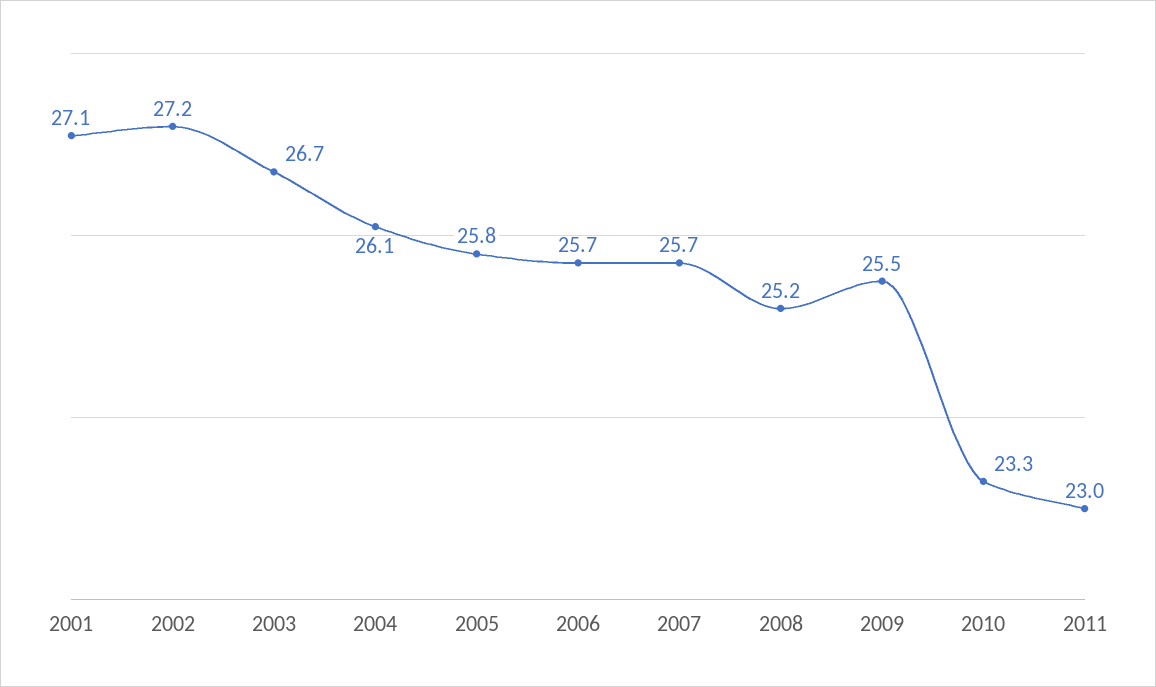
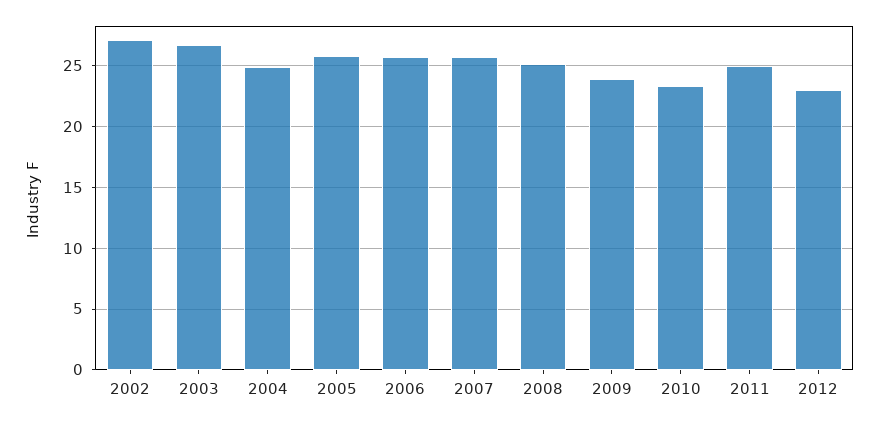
2001: 27.1 -> none
2004: 26.1 -> 25
2009: 25.5 -> 24
2011: 23 -> 25
2012: none -> 23

